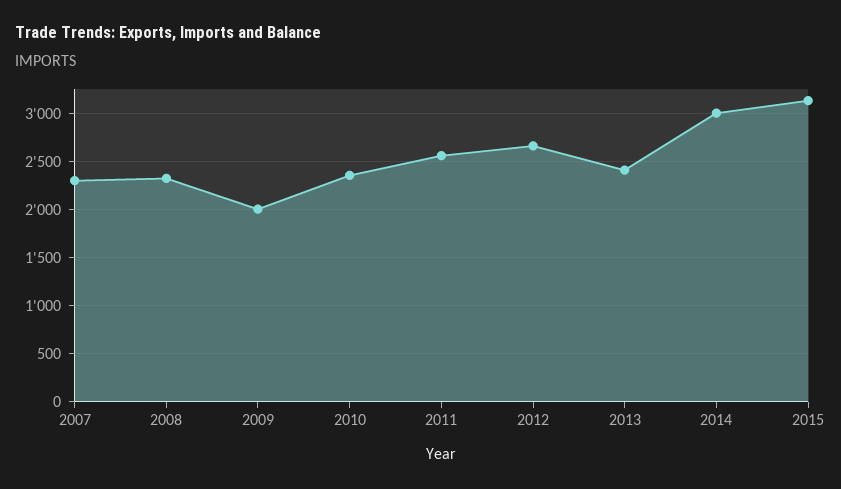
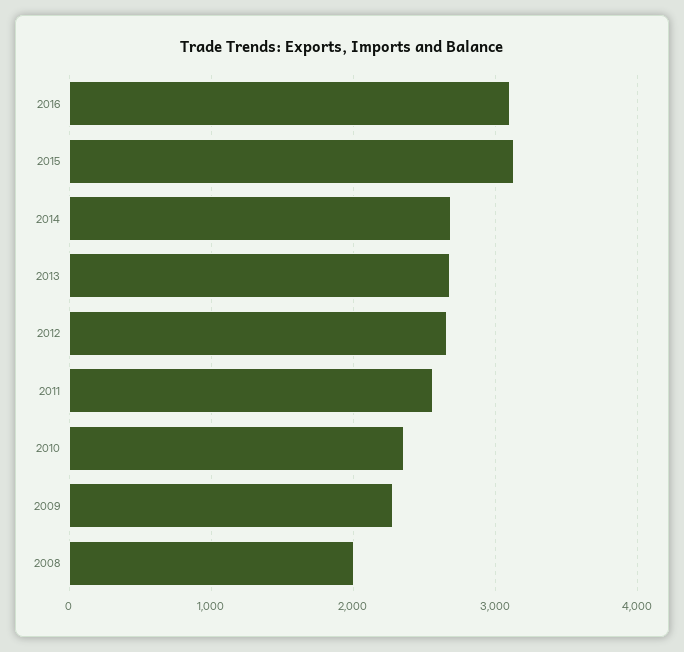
2007: 2300 -> none
2008: 2300 -> 2000
2009: 2000 -> 2300
2013: 2400 -> 2700
2014: 3000 -> 2700
2016: none -> 3100

